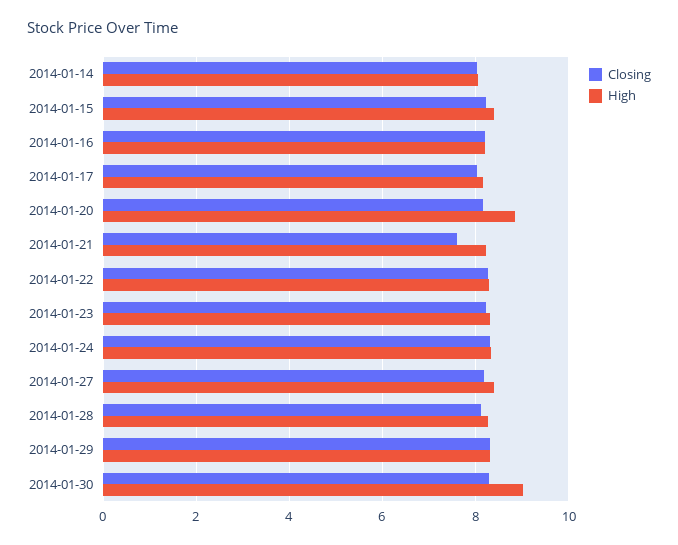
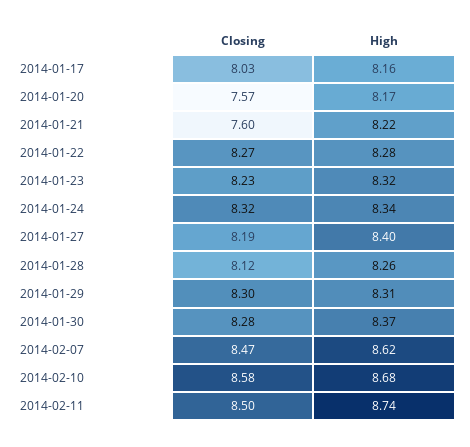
Closing, 2014-01-14: 8 -> none
High, 2014-01-14: 8 -> none
Closing, 2014-01-15: 8.2 -> none
High, 2014-01-15: 8.4 -> none
Closing, 2014-01-16: 8.2 -> none
High, 2014-01-16: 8.2 -> none
Closing, 2014-01-20: 8.2 -> 7.57
High, 2014-01-20: 8.8 -> 8.17
High, 2014-01-30: 9 -> 8.37
Closing, 2014-02-07: none -> 8.47
High, 2014-02-07: none -> 8.62
Closing, 2014-02-10: none -> 8.58
High, 2014-02-10: none -> 8.68
Closing, 2014-02-11: none -> 8.5
High, 2014-02-11: none -> 8.74

